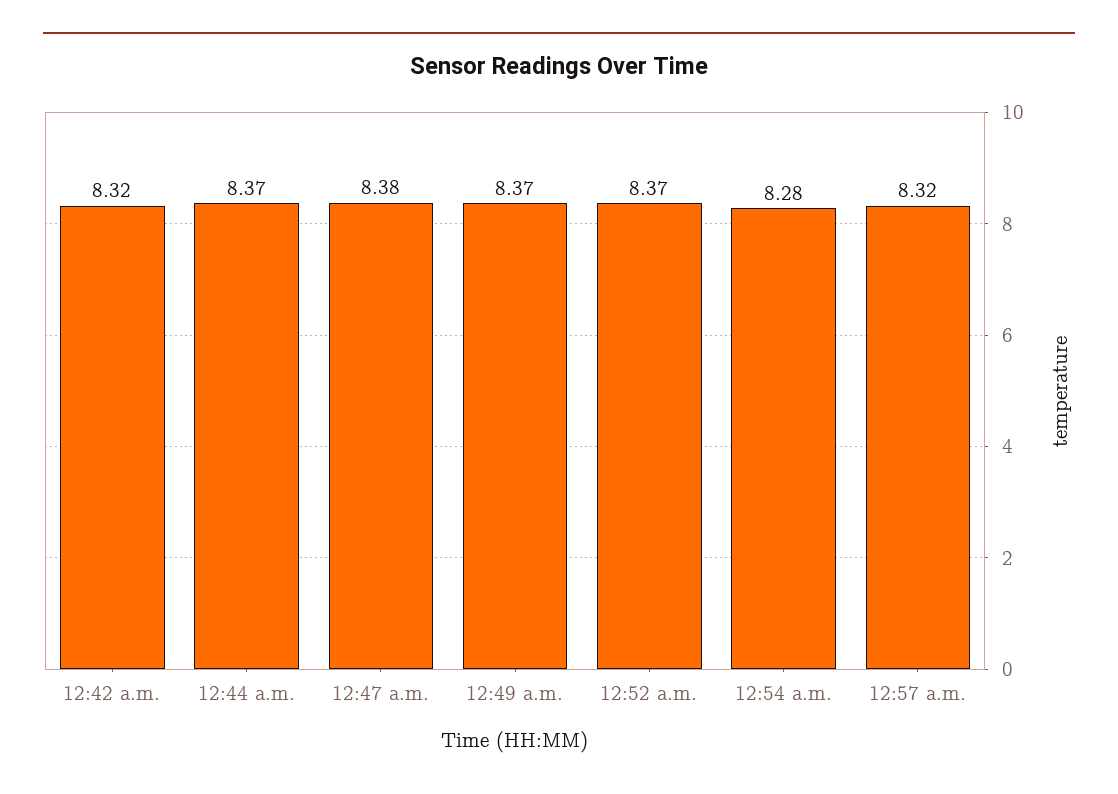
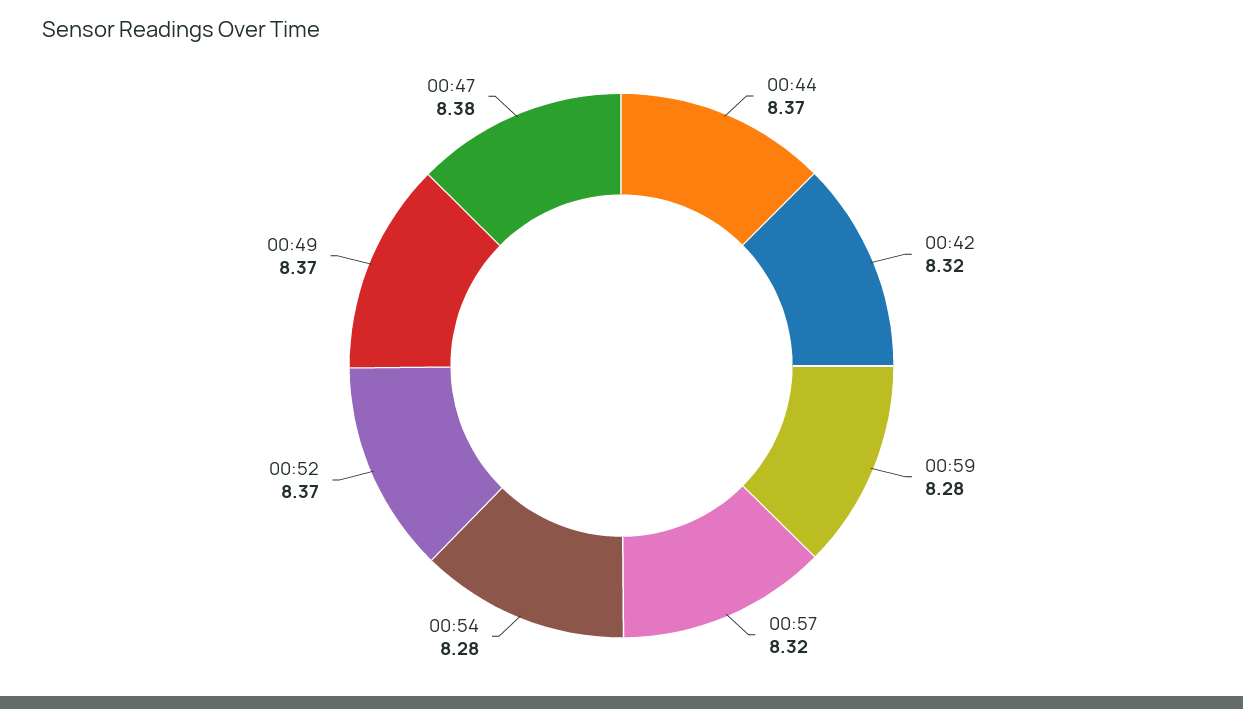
00:59: none -> 8.28

